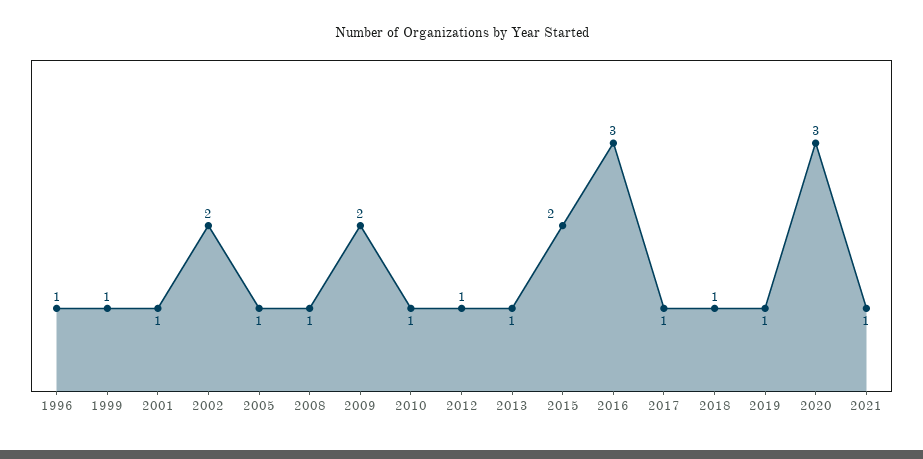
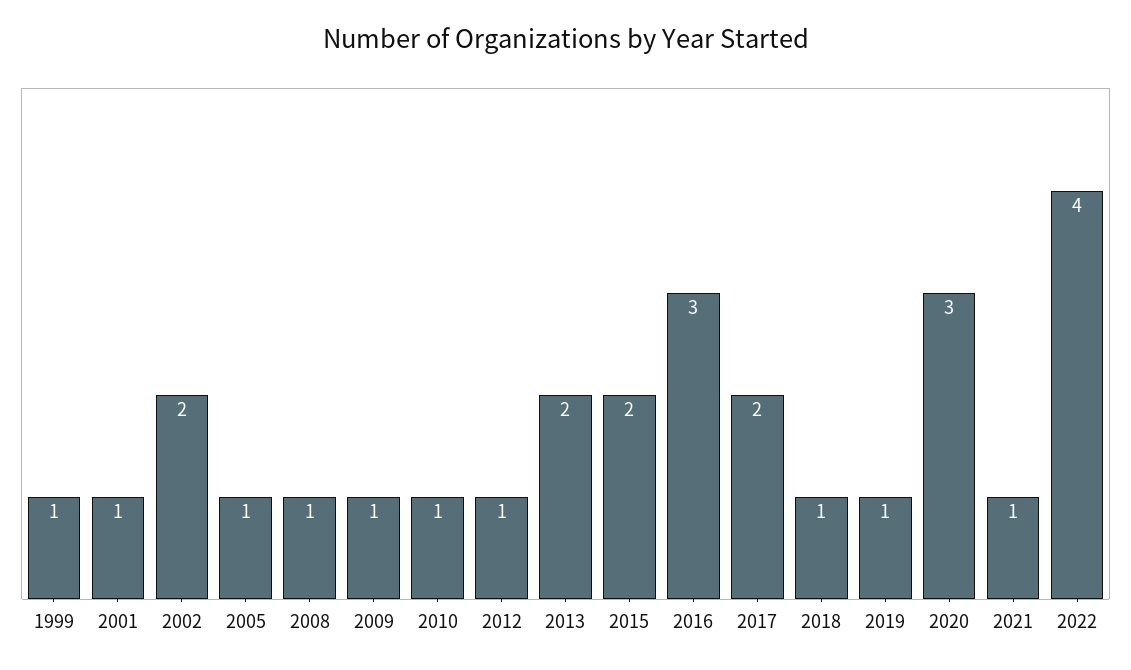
1996: 1 -> none
2009: 2 -> 1
2013: 1 -> 2
2017: 1 -> 2
2022: none -> 4

